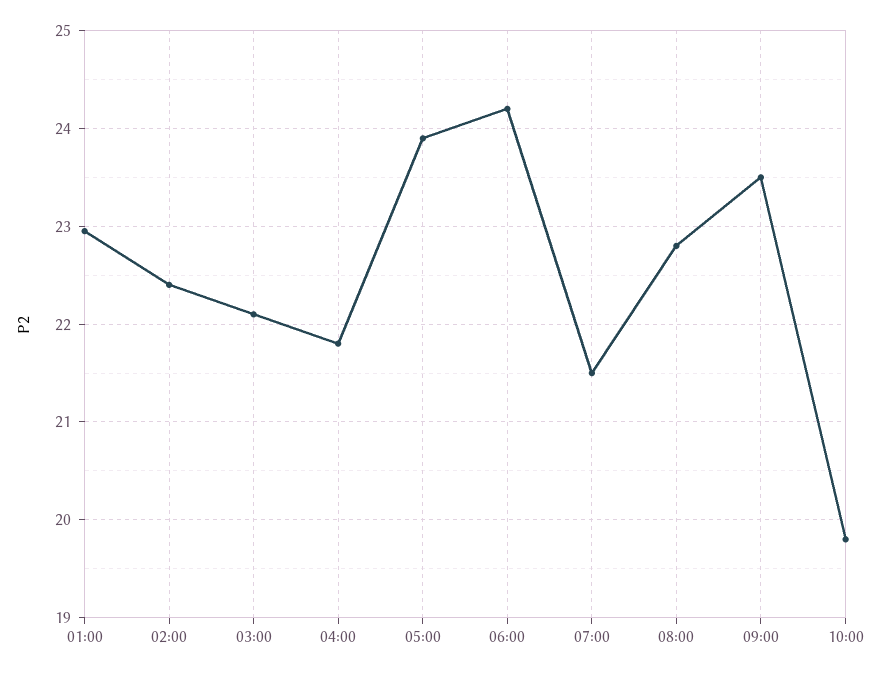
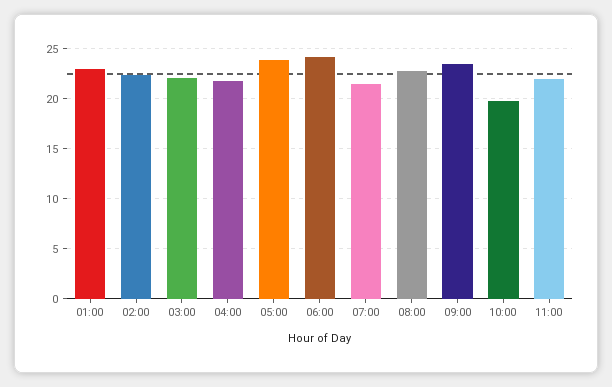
11:00: none -> 22

